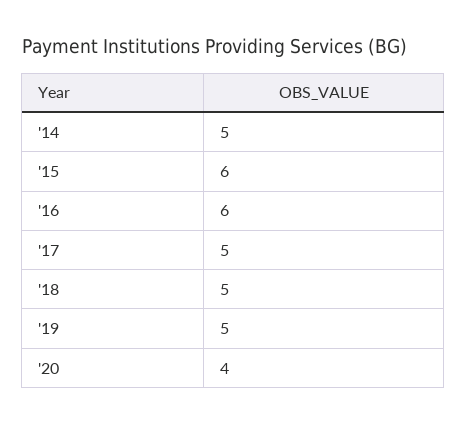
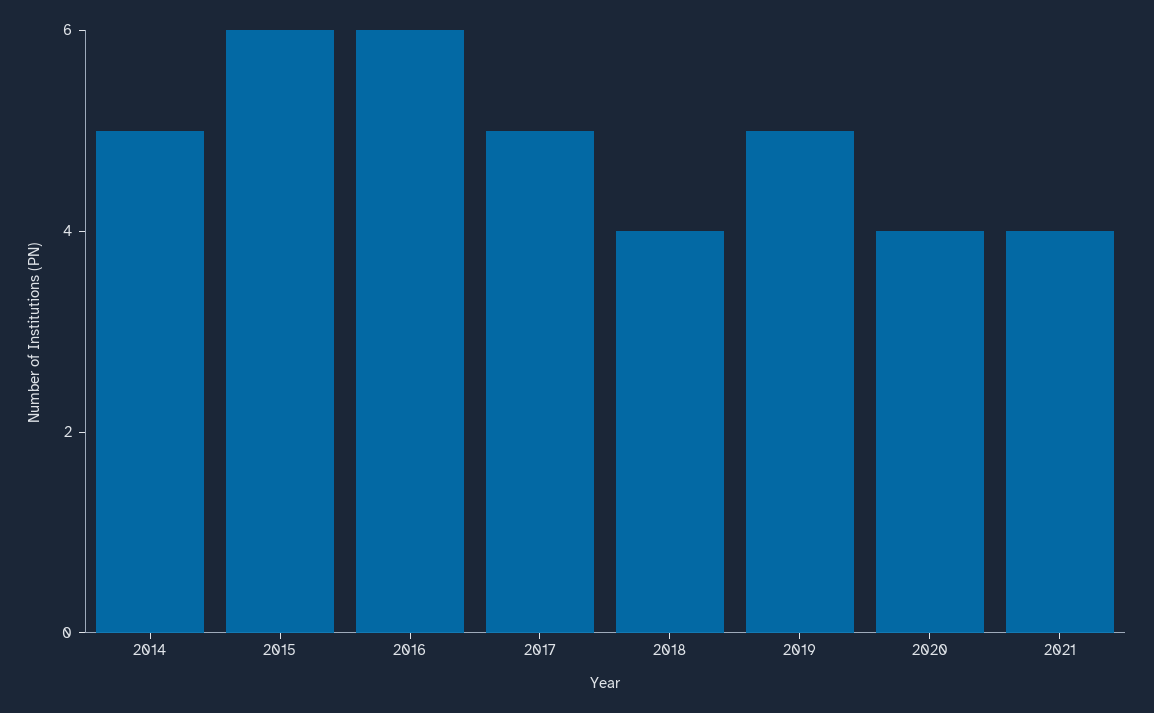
'18: 5 -> 4
2021: none -> 4

